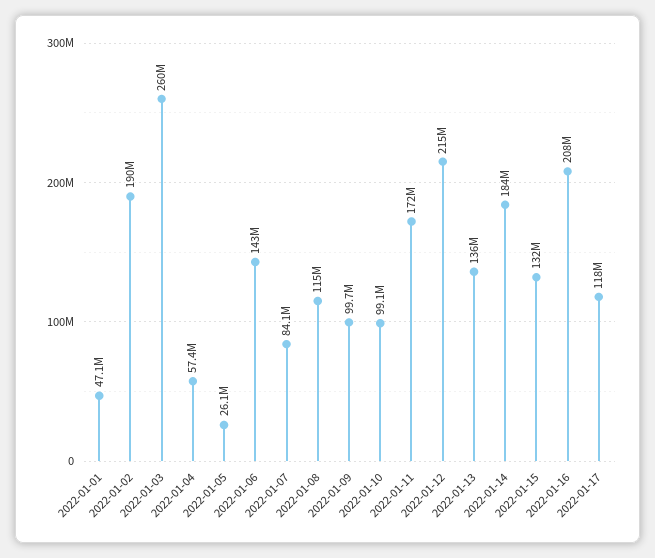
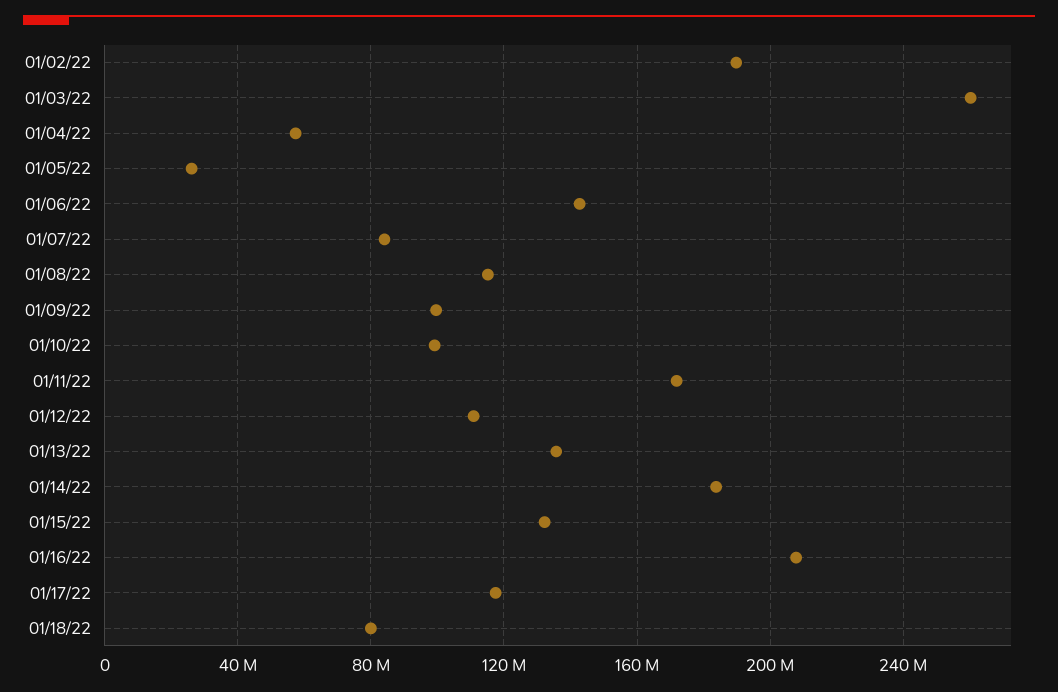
2022-01-01: 47100000 -> none
2022-01-12: 215000000 -> 110000000
01/18/22: none -> 80000000

